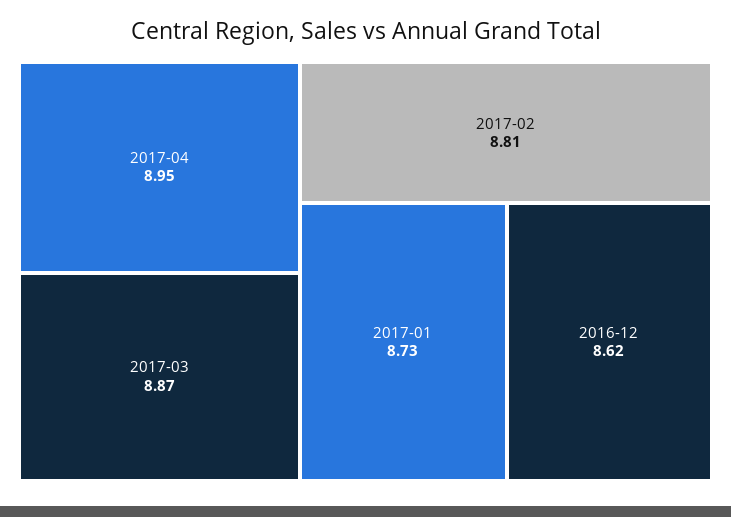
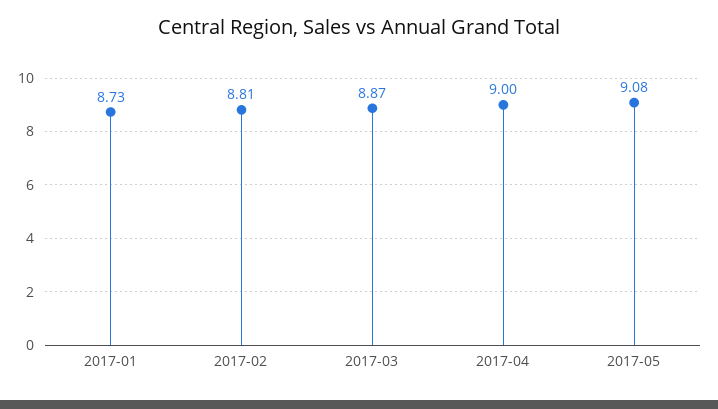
2017-04: 8.95 -> 9
2016-12: 8.62 -> none
2017-05: none -> 9.08

